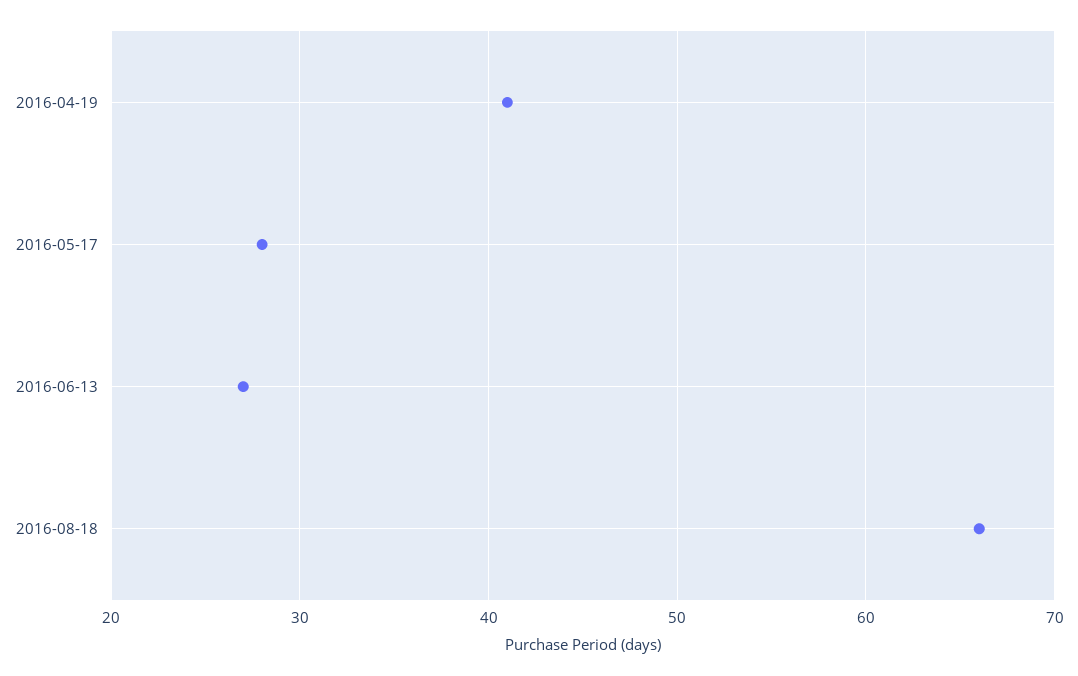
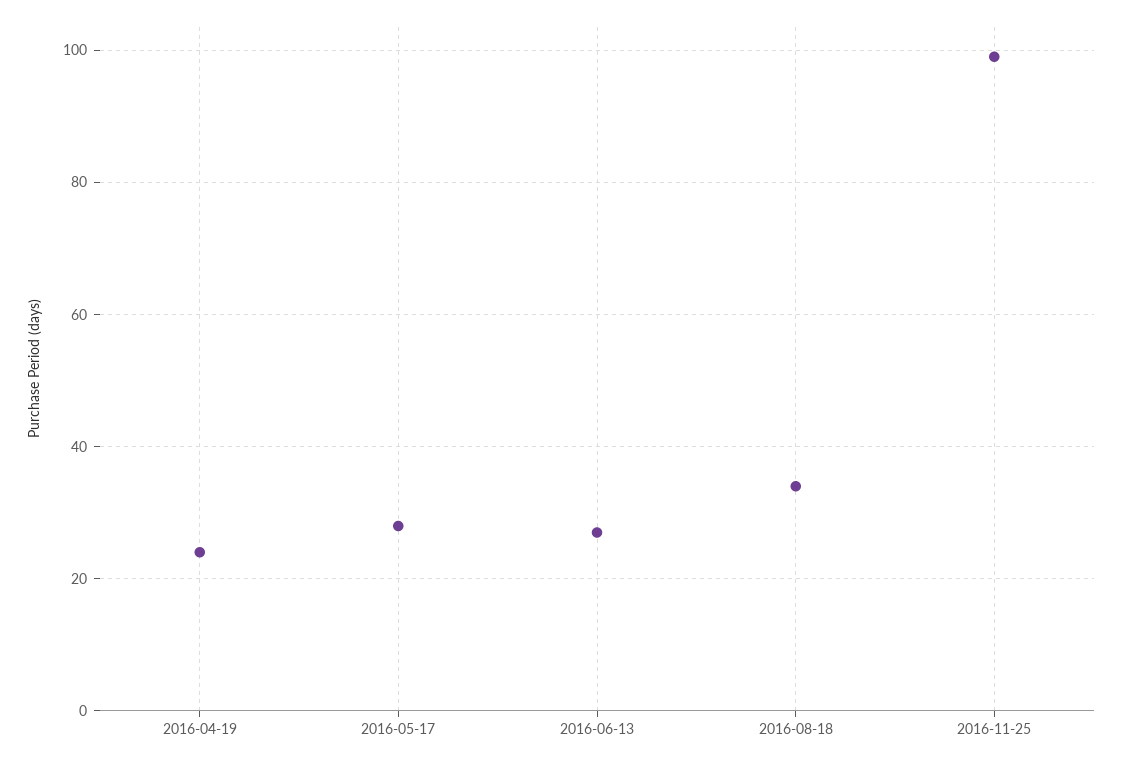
2016-04-19: 41 -> 25
2016-08-18: 66 -> 35
2016-11-25: none -> 100

